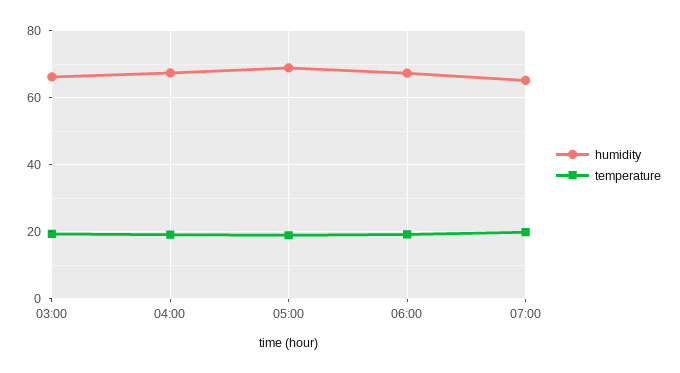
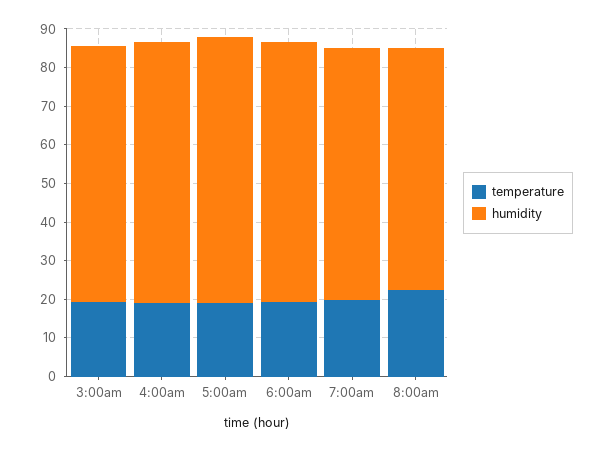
temperature, 8:00am: none -> 22.5
humidity, 8:00am: none -> 62.5

